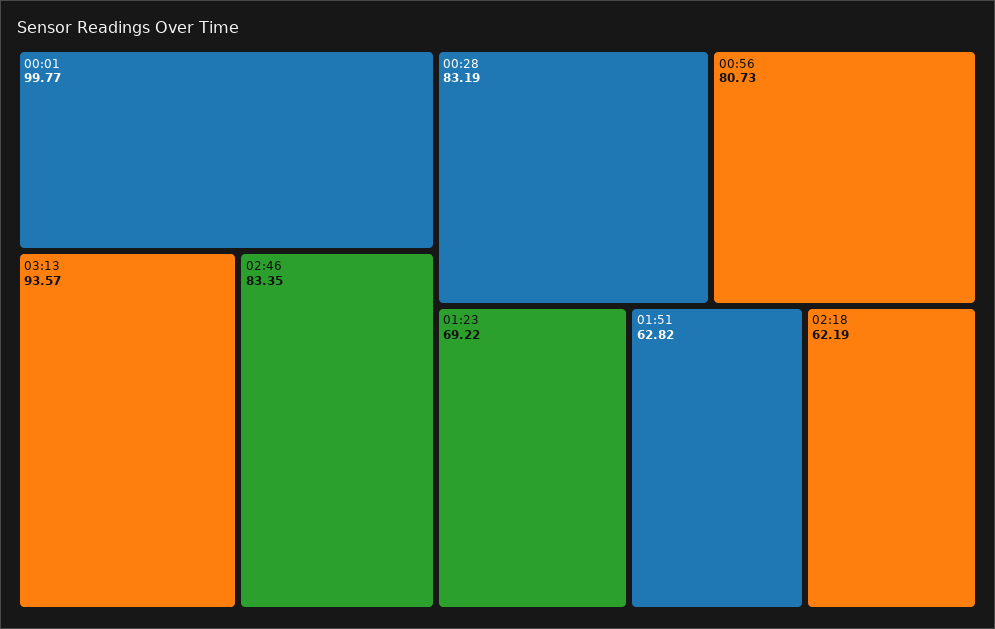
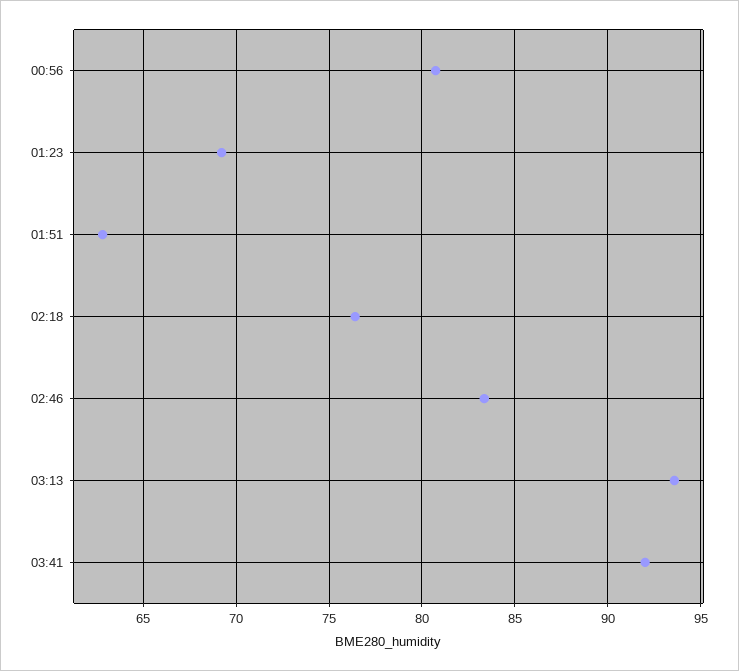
00:01: 99.77 -> none
00:28: 83.19 -> none
02:18: 62.19 -> 76.5
03:41: none -> 92

